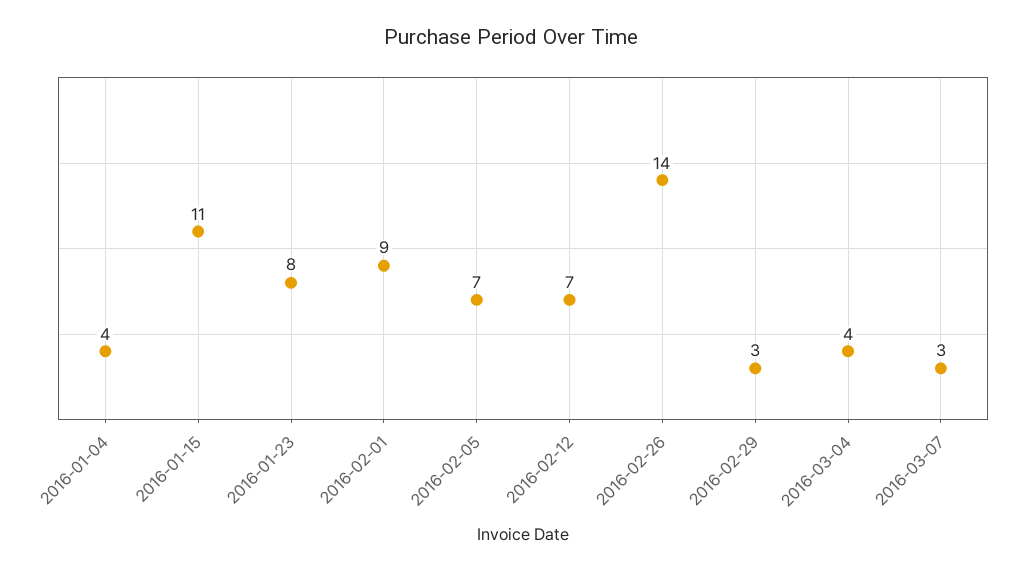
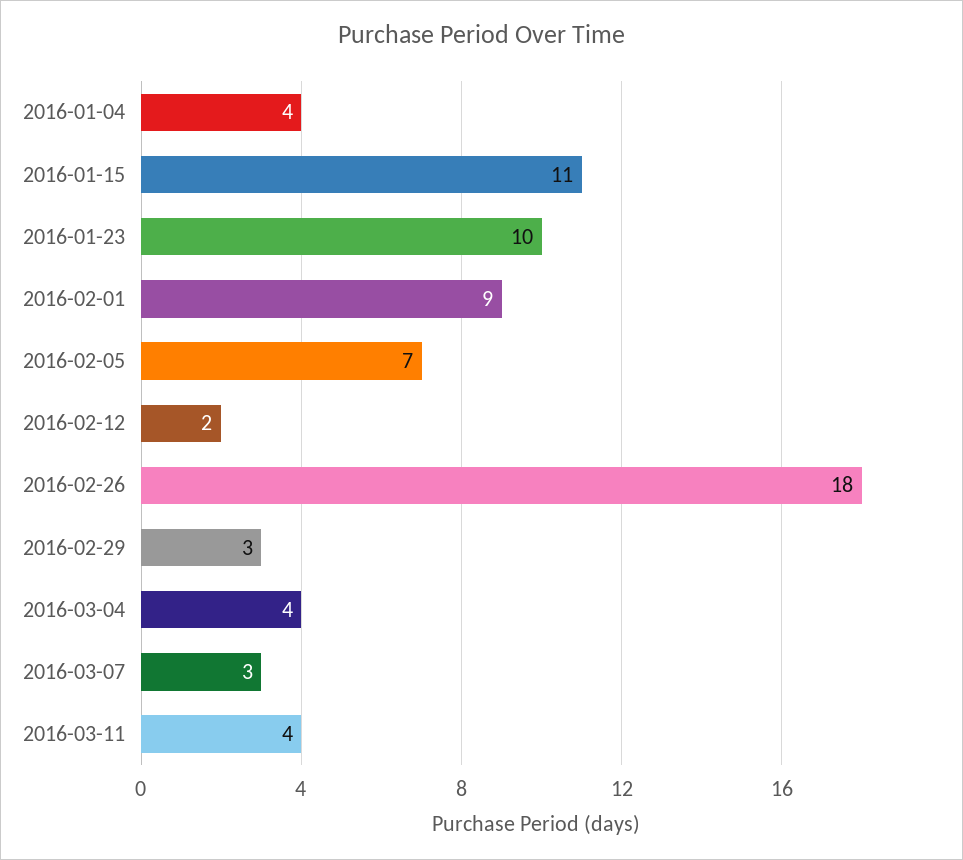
2016-01-23: 8 -> 10
2016-02-12: 7 -> 2
2016-02-26: 14 -> 18
2016-03-11: none -> 4

